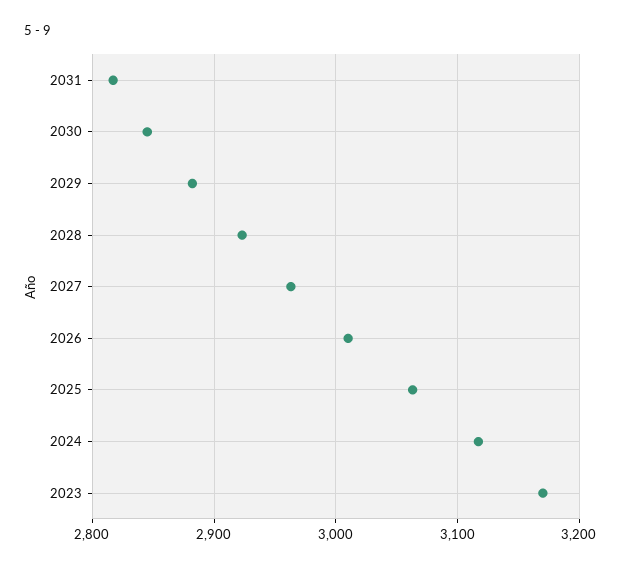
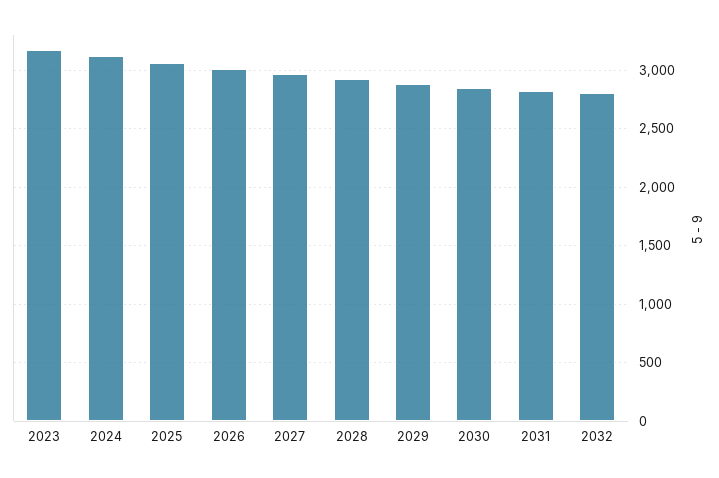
2032: none -> 2800

